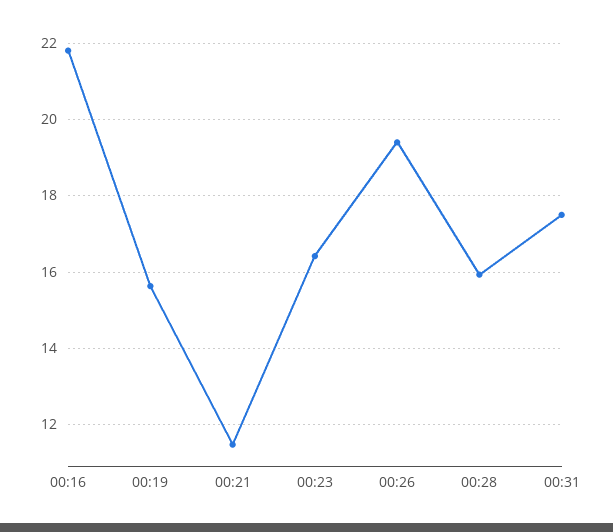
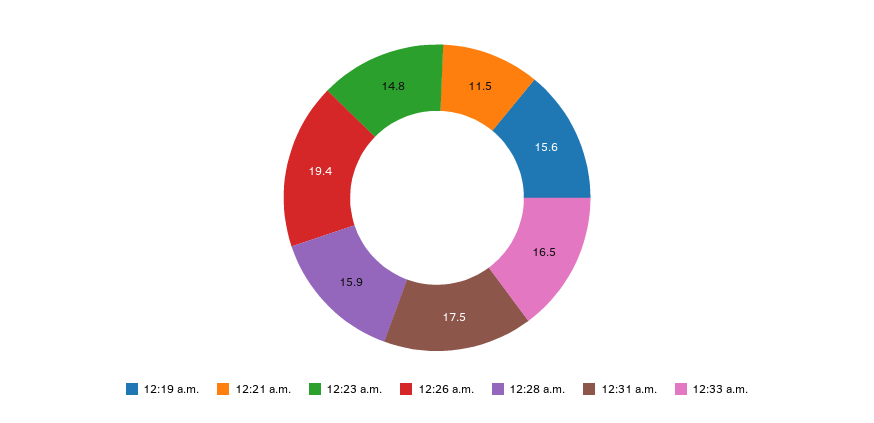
00:16: 21.8 -> none
00:23: 16.4 -> 14.8
12:33 a.m.: none -> 16.5

